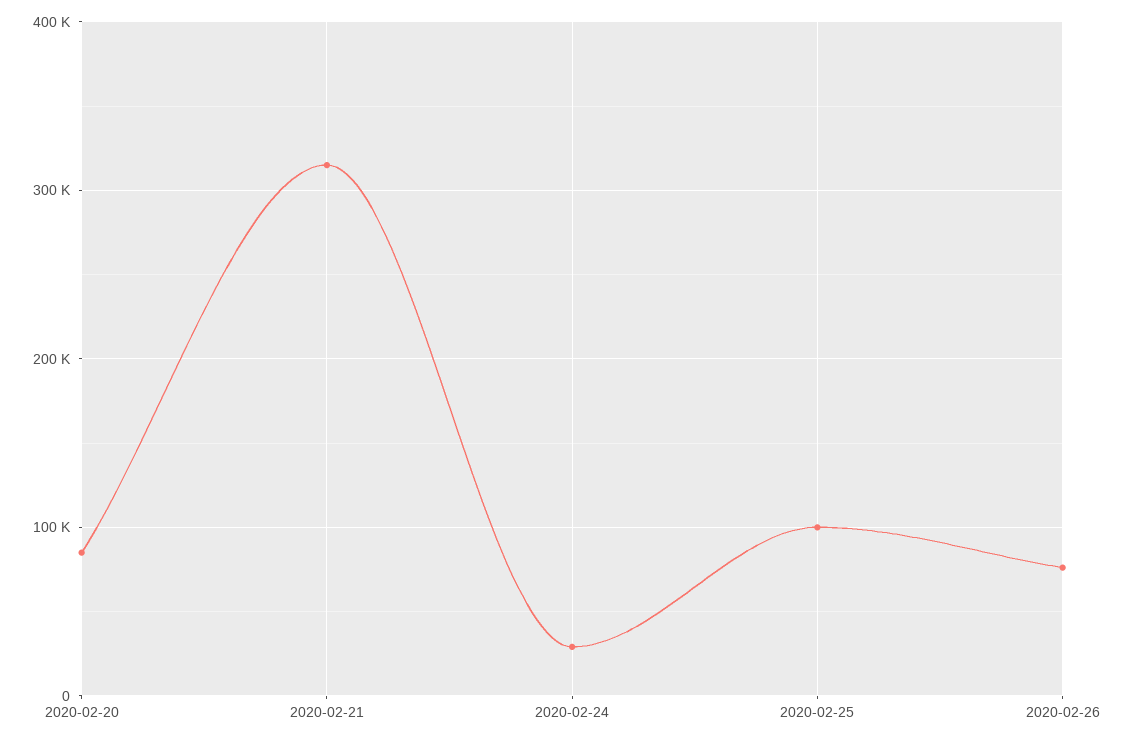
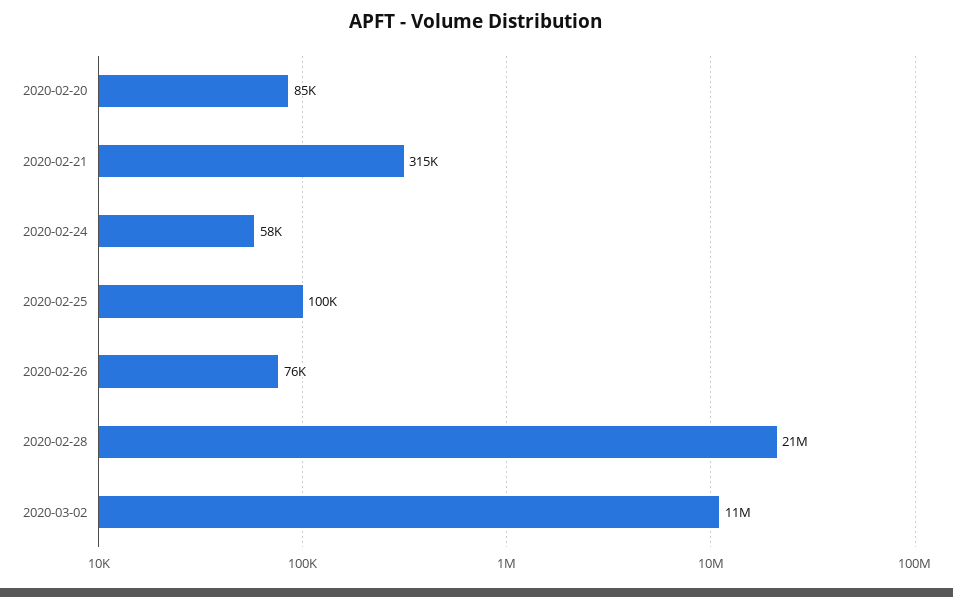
2020-02-24: 30000 -> 58000
2020-02-28: none -> 21000000
2020-03-02: none -> 11000000

